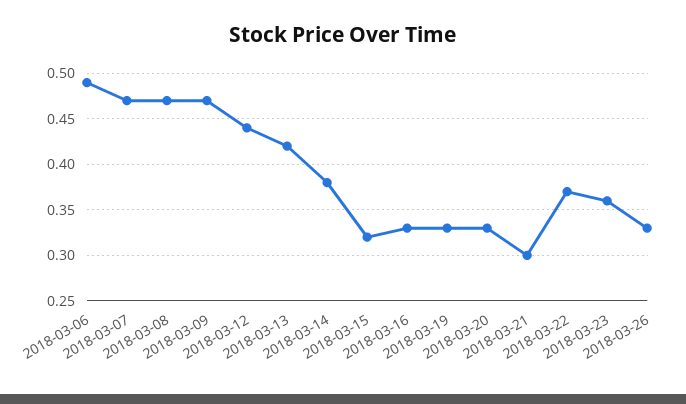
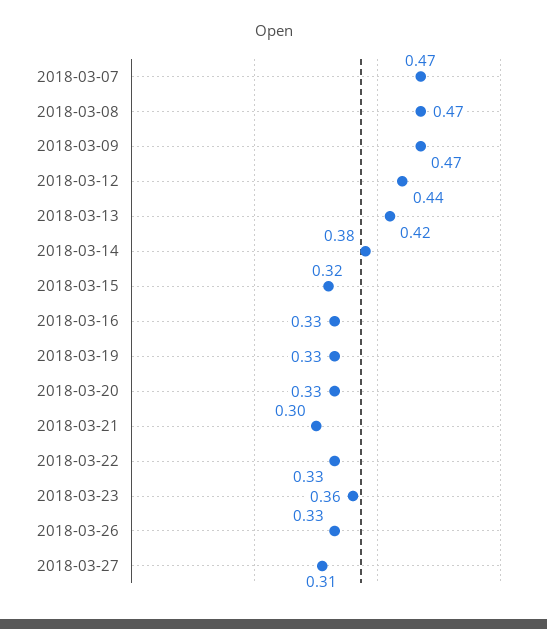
2018-03-06: 0.49 -> none
2018-03-22: 0.37 -> 0.33
2018-03-27: none -> 0.31

